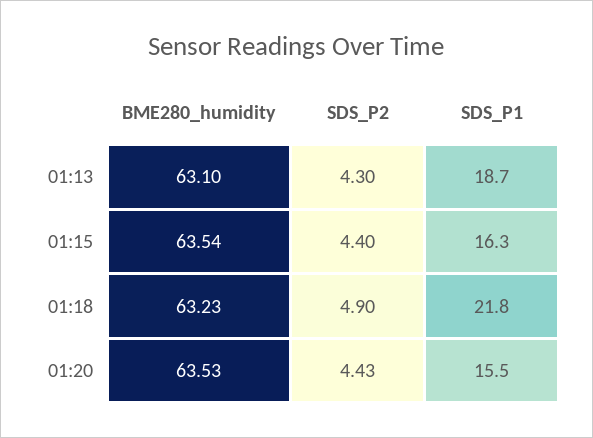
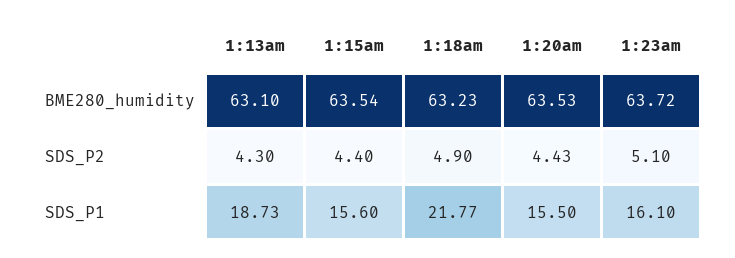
SDS_P1, 01:15: 16.3 -> 15.6
BME280_humidity, 1:23am: none -> 63.72
SDS_P2, 1:23am: none -> 5.1
SDS_P1, 1:23am: none -> 16.1

